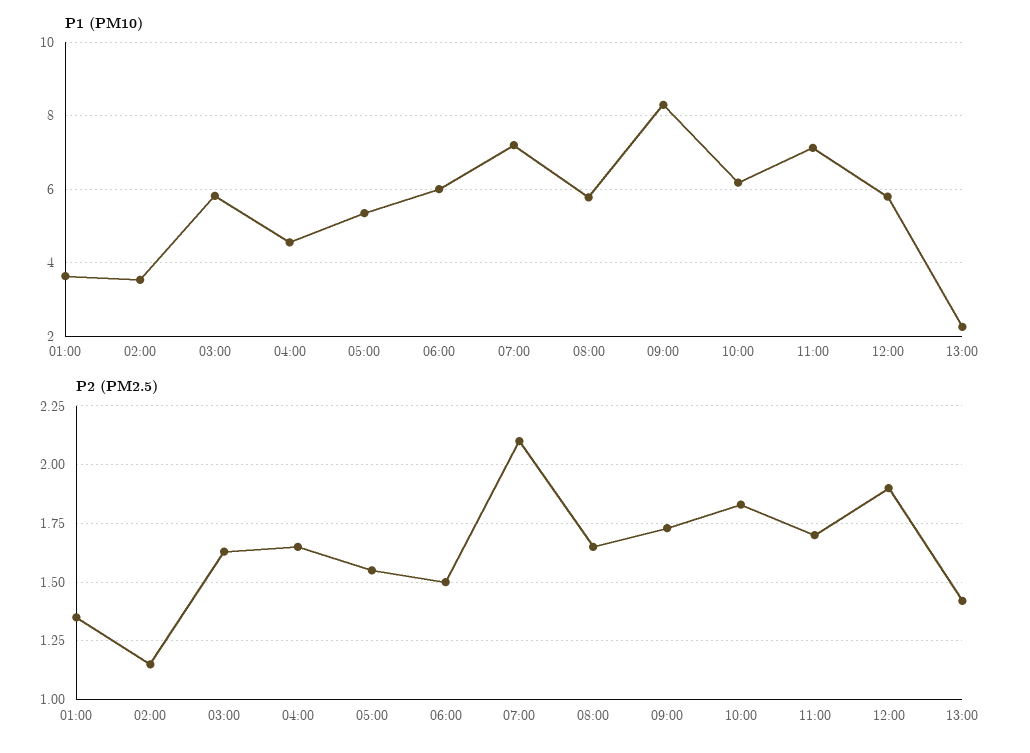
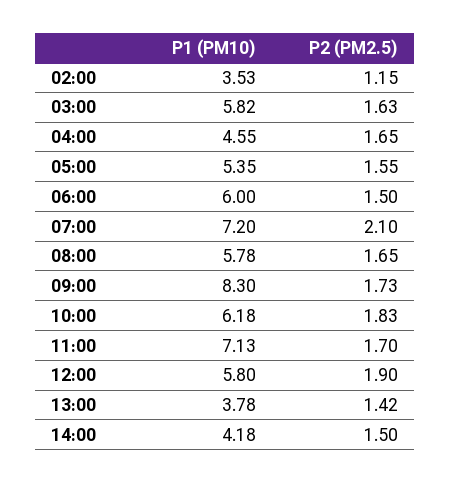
P1 (PM10), 01:00: 3.6 -> none
P1 (PM10), 13:00: 2.2 -> 3.78
P2 (PM2.5), 01:00: 1.35 -> none
P1 (PM10), 14:00: none -> 4.18
P2 (PM2.5), 14:00: none -> 1.5

